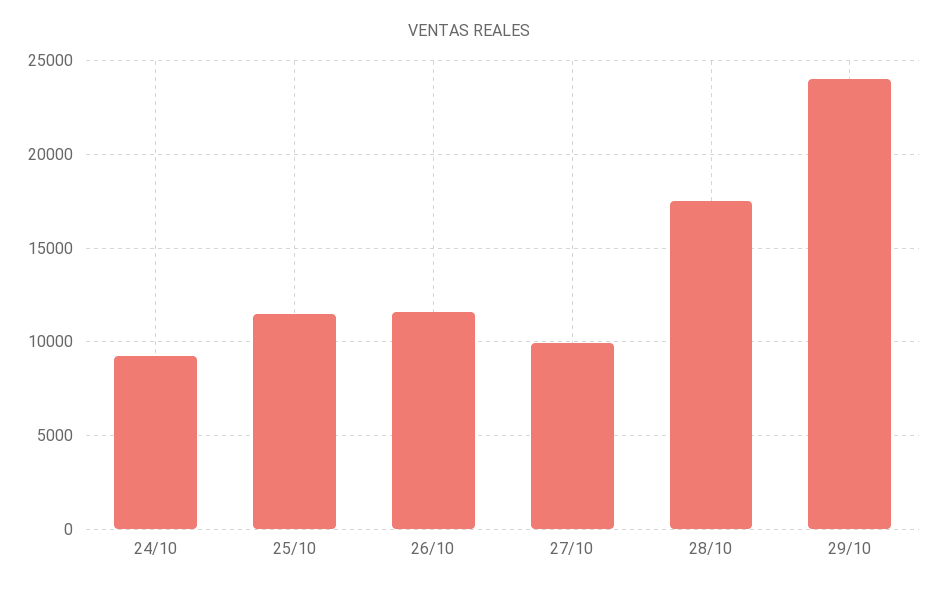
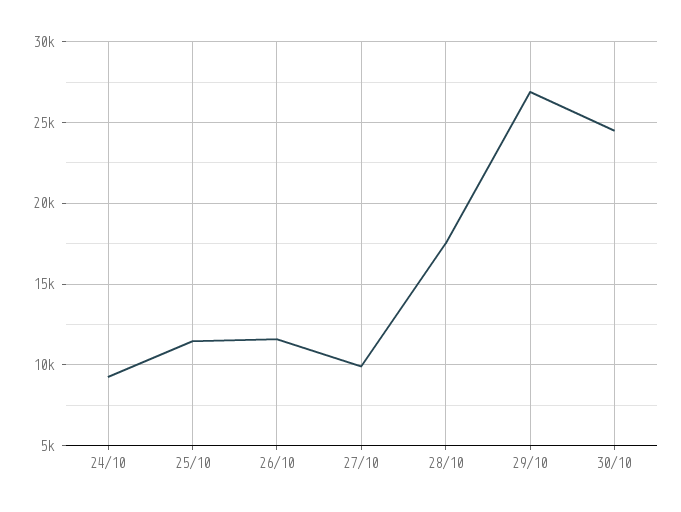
29/10: 24000 -> 27000
30/10: none -> 24500

